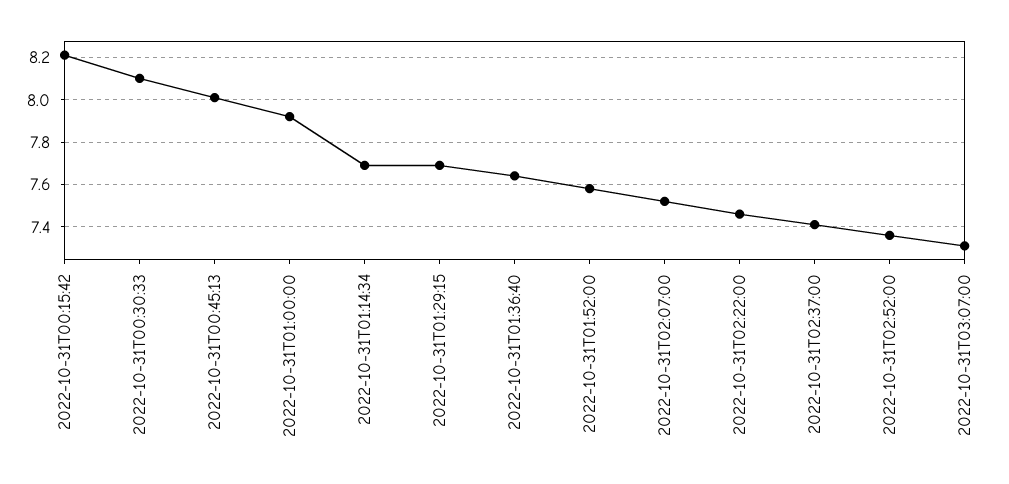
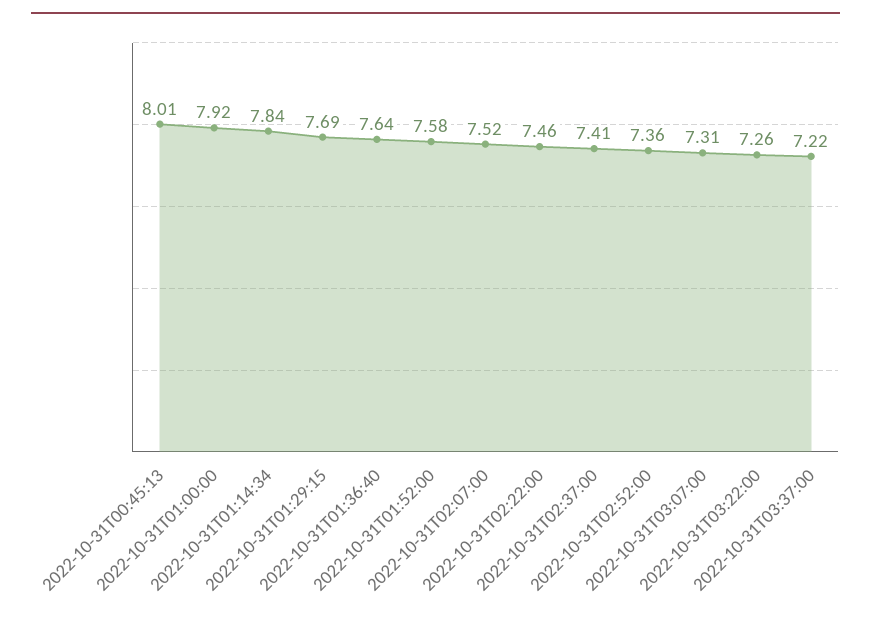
2022-10-31T00:15:42: 8.2 -> none
2022-10-31T00:30:33: 8.1 -> none
2022-10-31T01:14:34: 7.7 -> 7.84
2022-10-31T03:22:00: none -> 7.26
2022-10-31T03:37:00: none -> 7.22

